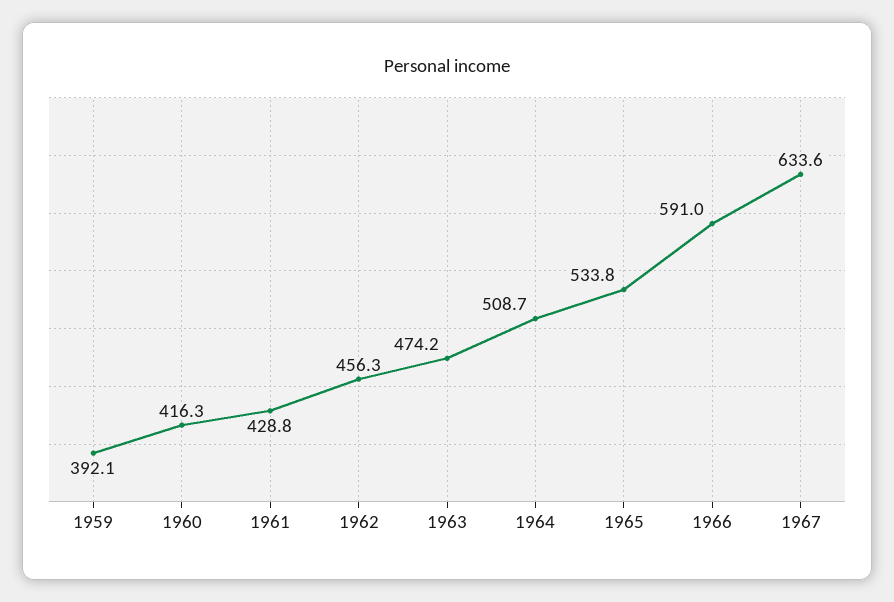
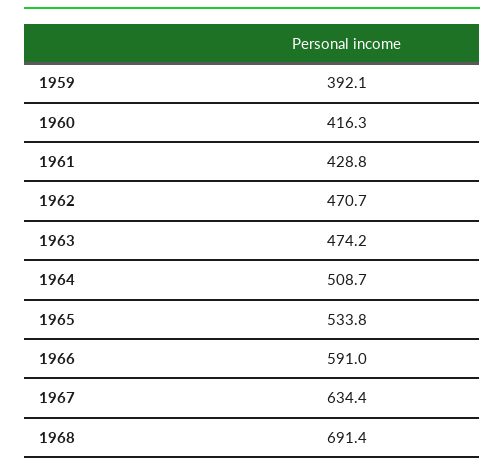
1962: 456.3 -> 470.7
1967: 633.6 -> 634.4
1968: none -> 691.4

